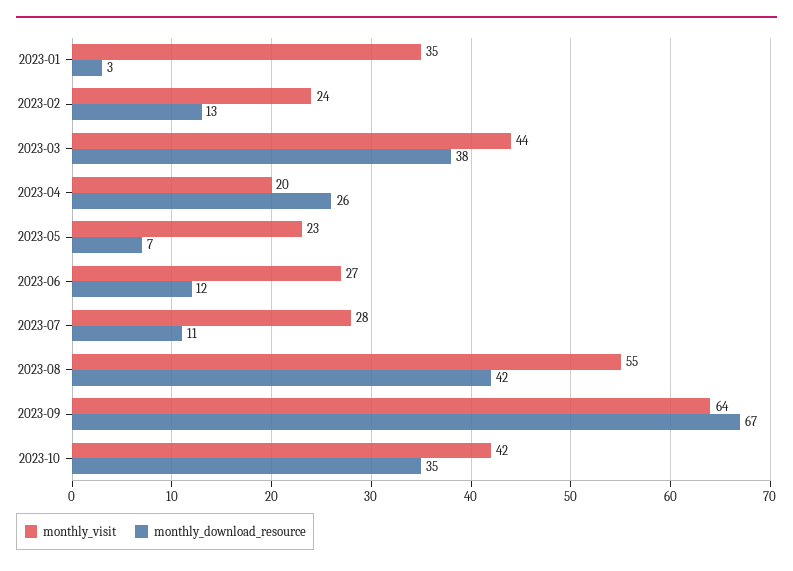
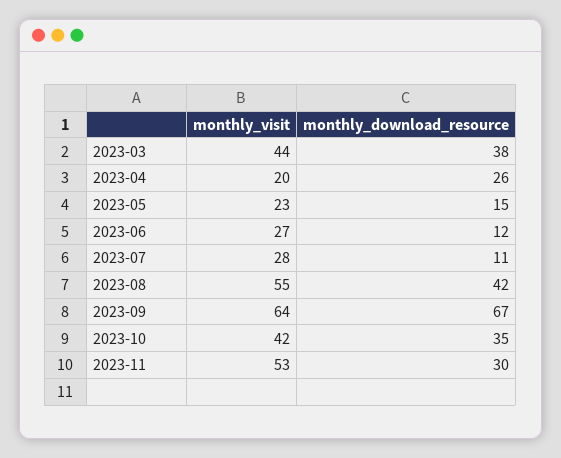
monthly_visit, 2023-01: 35 -> none
monthly_download_resource, 2023-01: 3 -> none
monthly_visit, 2023-02: 24 -> none
monthly_download_resource, 2023-02: 13 -> none
monthly_download_resource, 2023-05: 7 -> 15
monthly_visit, 2023-11: none -> 53
monthly_download_resource, 2023-11: none -> 30

